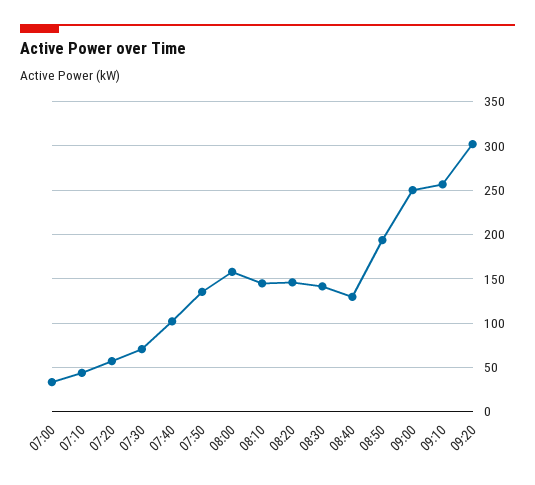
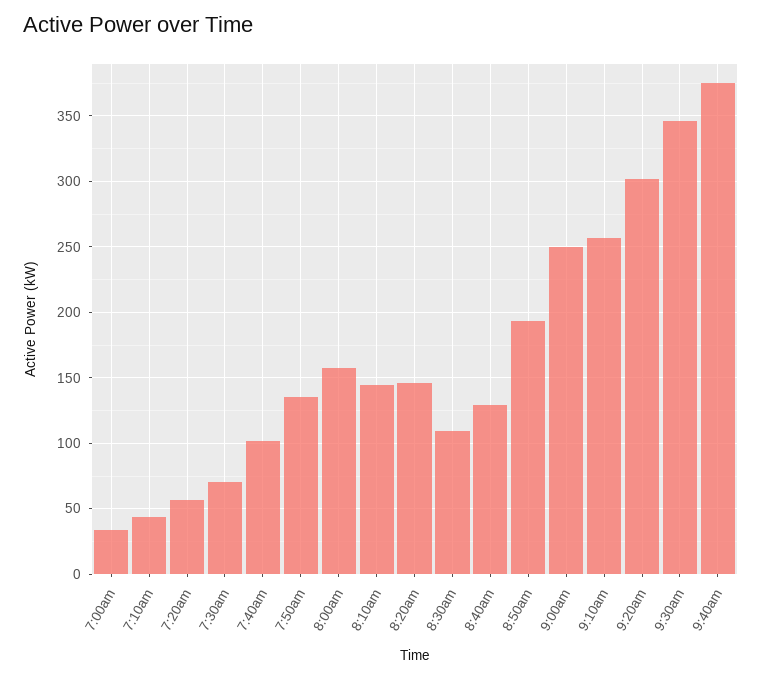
08:30: 140 -> 110
9:30am: none -> 345
9:40am: none -> 375

